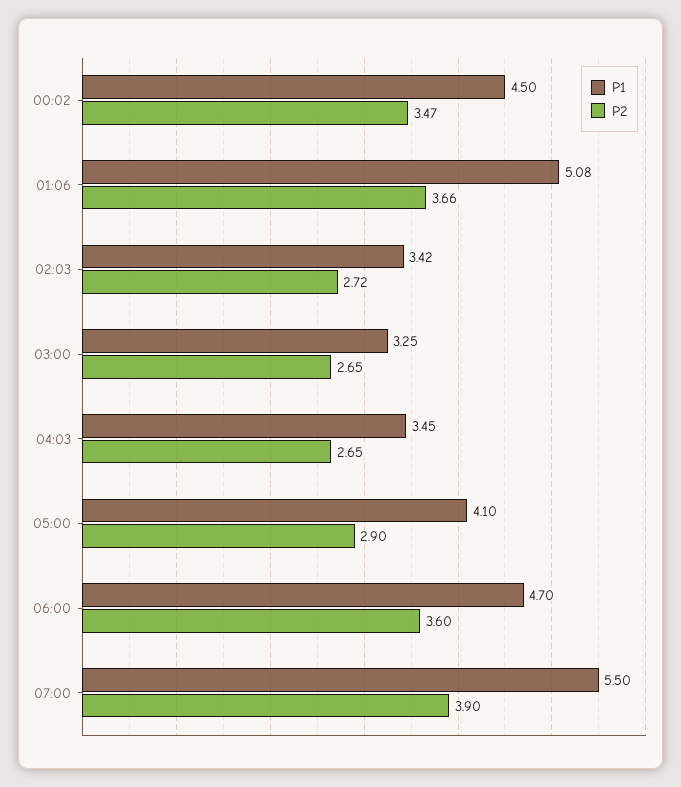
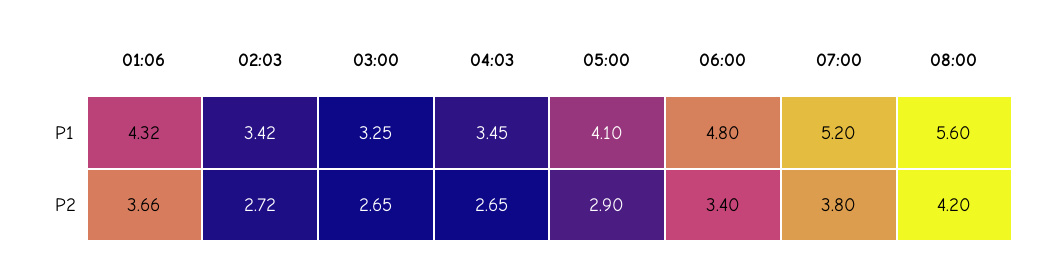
P1, 00:02: 4.5 -> none
P2, 00:02: 3.47 -> none
P1, 01:06: 5.08 -> 4.32
P1, 06:00: 4.7 -> 4.8
P2, 06:00: 3.6 -> 3.4
P1, 07:00: 5.5 -> 5.2
P2, 07:00: 3.9 -> 3.8
P1, 08:00: none -> 5.6
P2, 08:00: none -> 4.2

